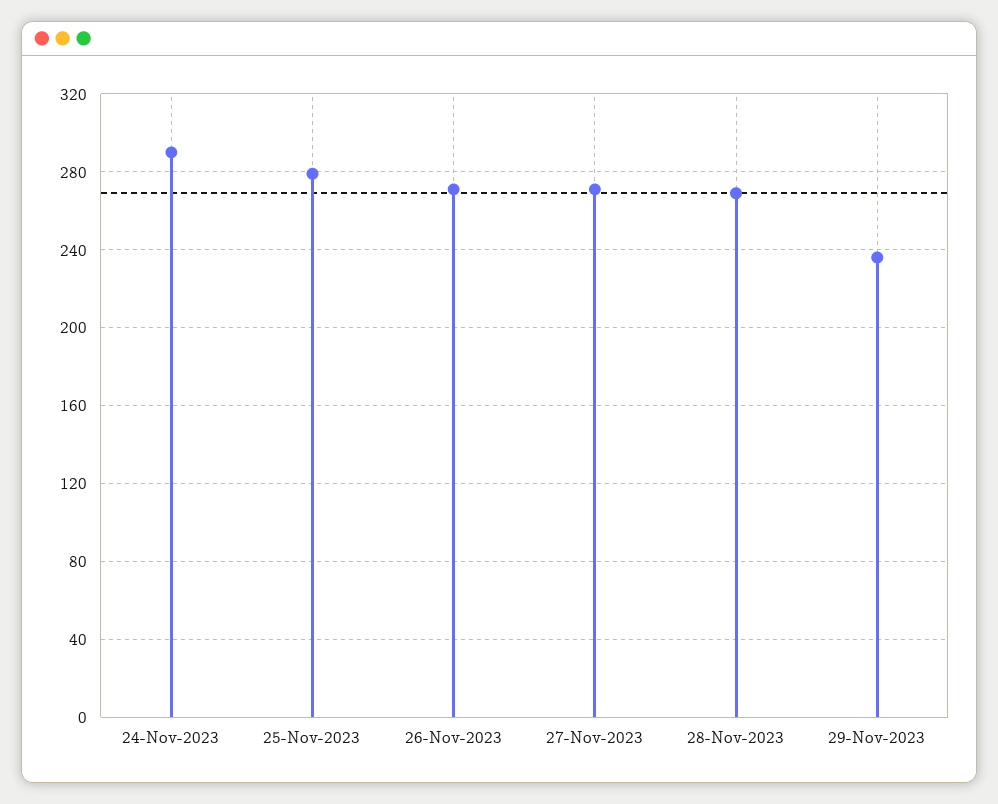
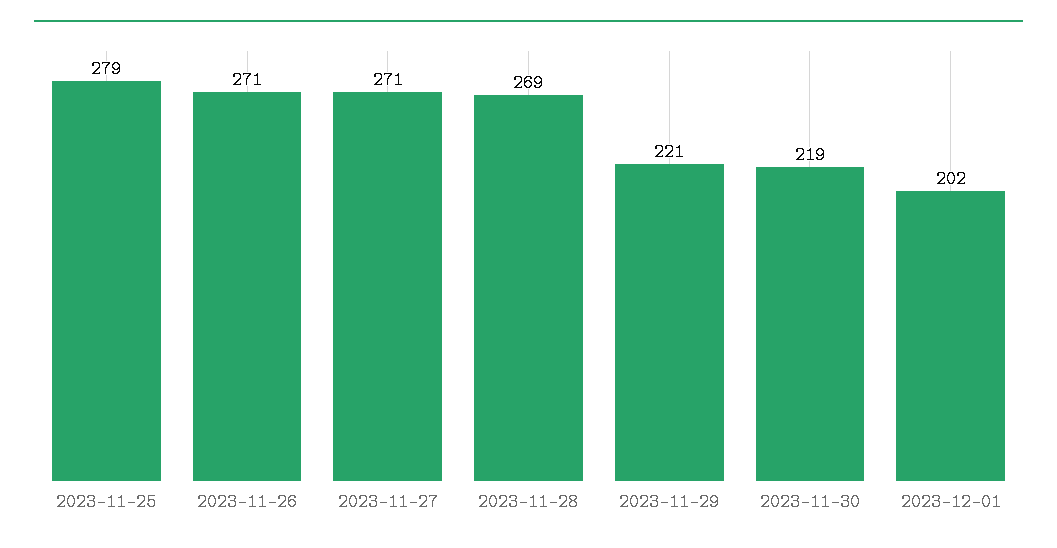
24-Nov-2023: 290 -> none
29-Nov-2023: 235 -> 221
2023-11-30: none -> 219
2023-12-01: none -> 202

